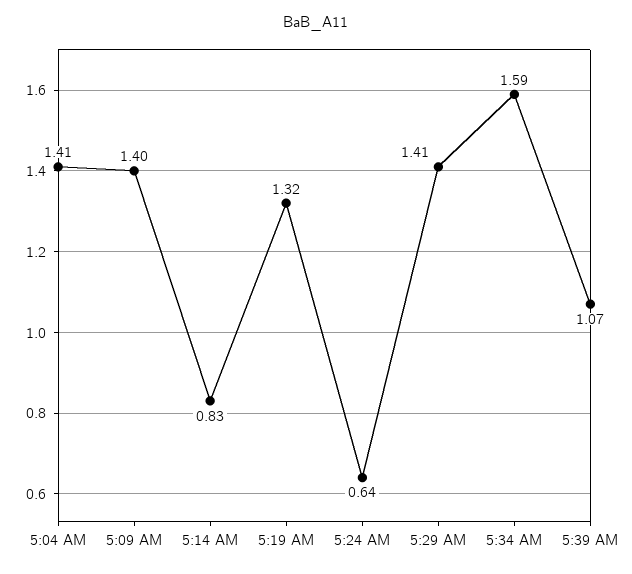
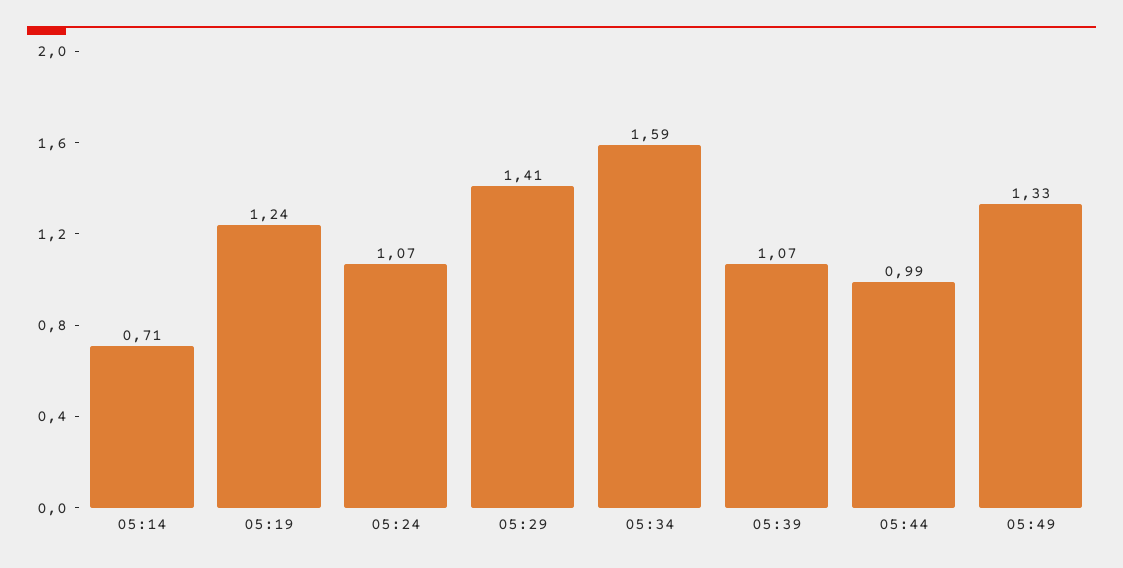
5:04 AM: 1.41 -> none
5:09 AM: 1.4 -> none
5:14 AM: 0.83 -> 0.71
5:19 AM: 1.32 -> 1.24
5:24 AM: 0.64 -> 1.07
05:44: none -> 0.99
05:49: none -> 1.33

